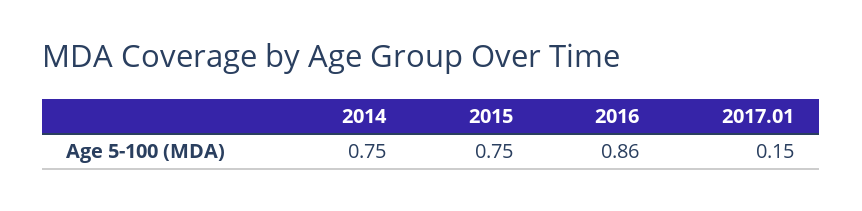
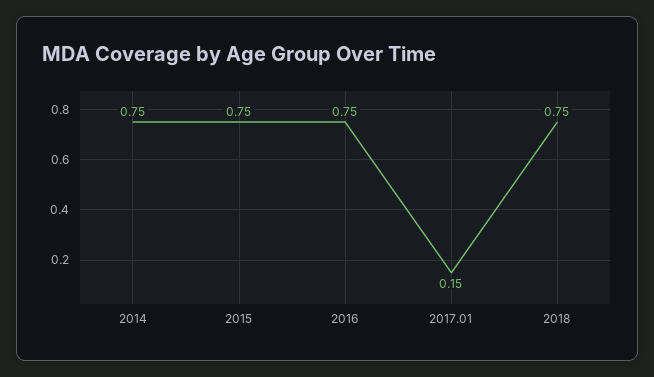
2016: 0.86 -> 0.75
2018: none -> 0.75

